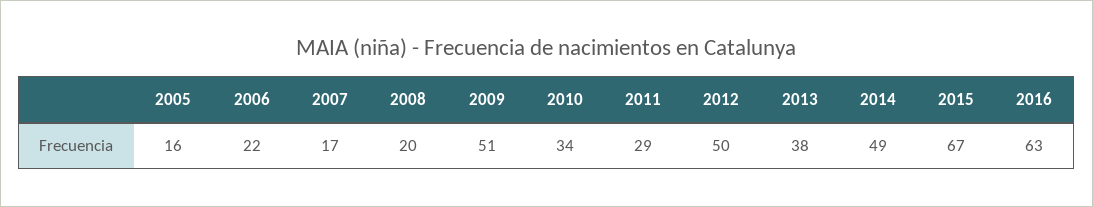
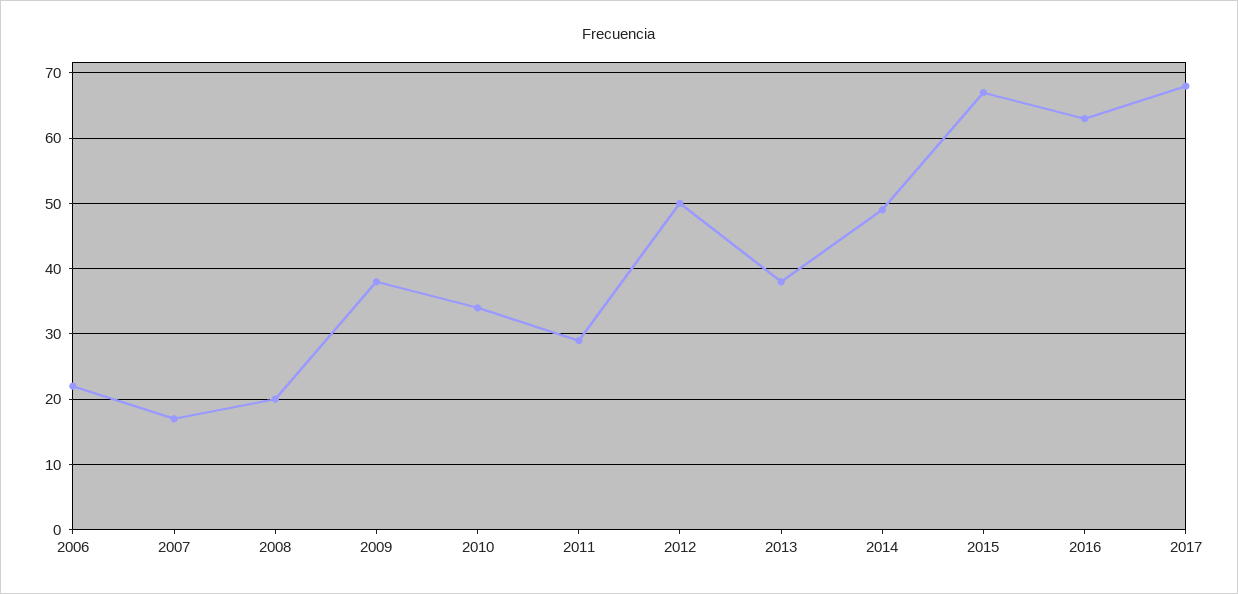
2005: 16 -> none
2009: 51 -> 38
2017: none -> 68

